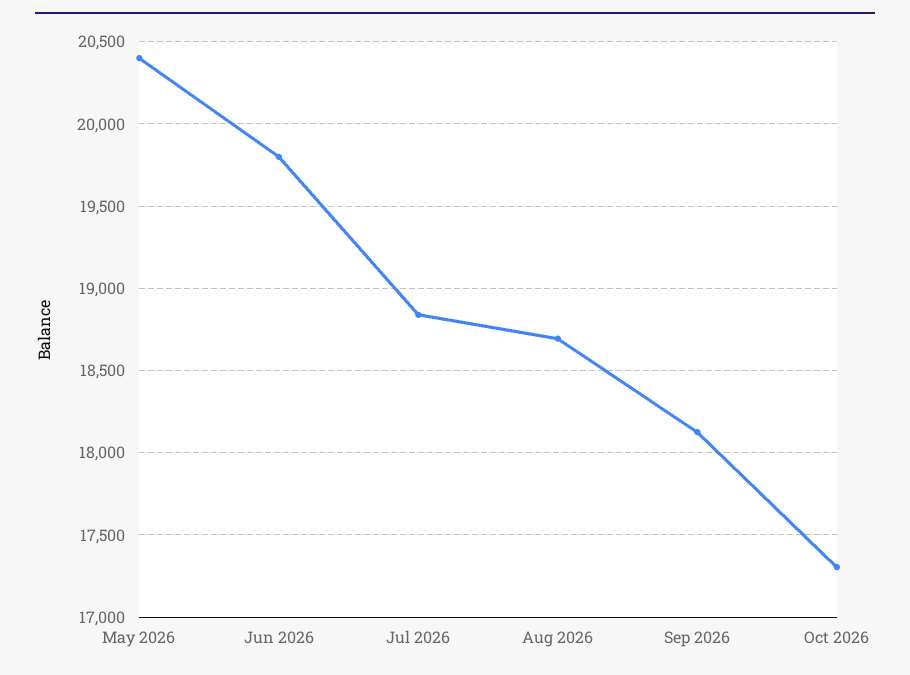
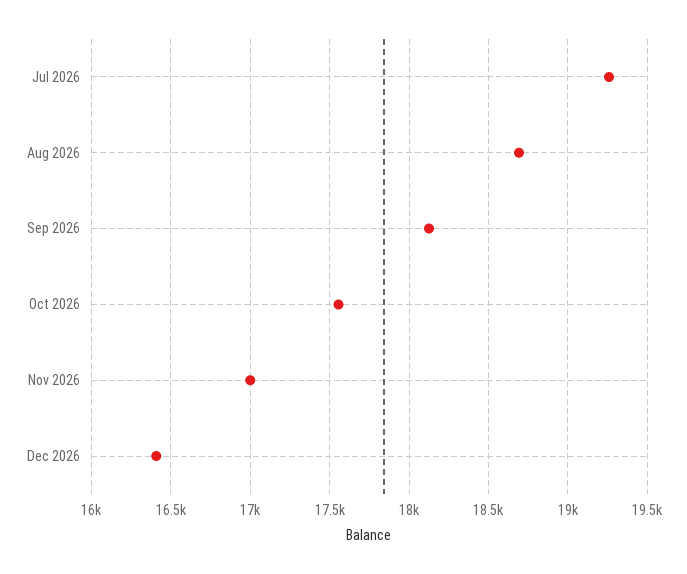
May 2026: 20400 -> none
Jun 2026: 19800 -> none
Jul 2026: 18850 -> 19250
Oct 2026: 17300 -> 17550
Nov 2026: none -> 17000
Dec 2026: none -> 16400

